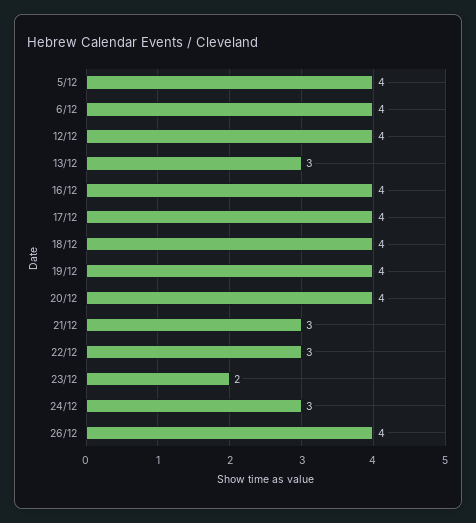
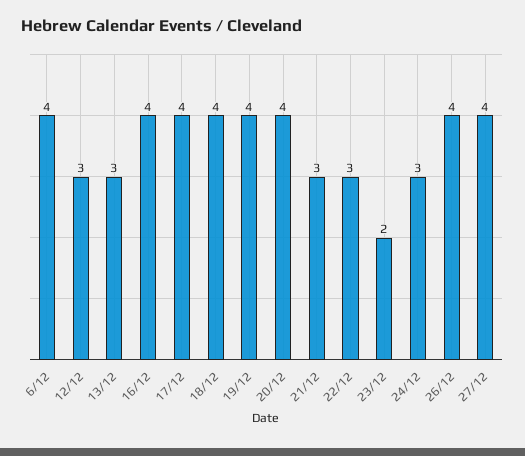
5/12: 4 -> none
12/12: 4 -> 3
27/12: none -> 4

